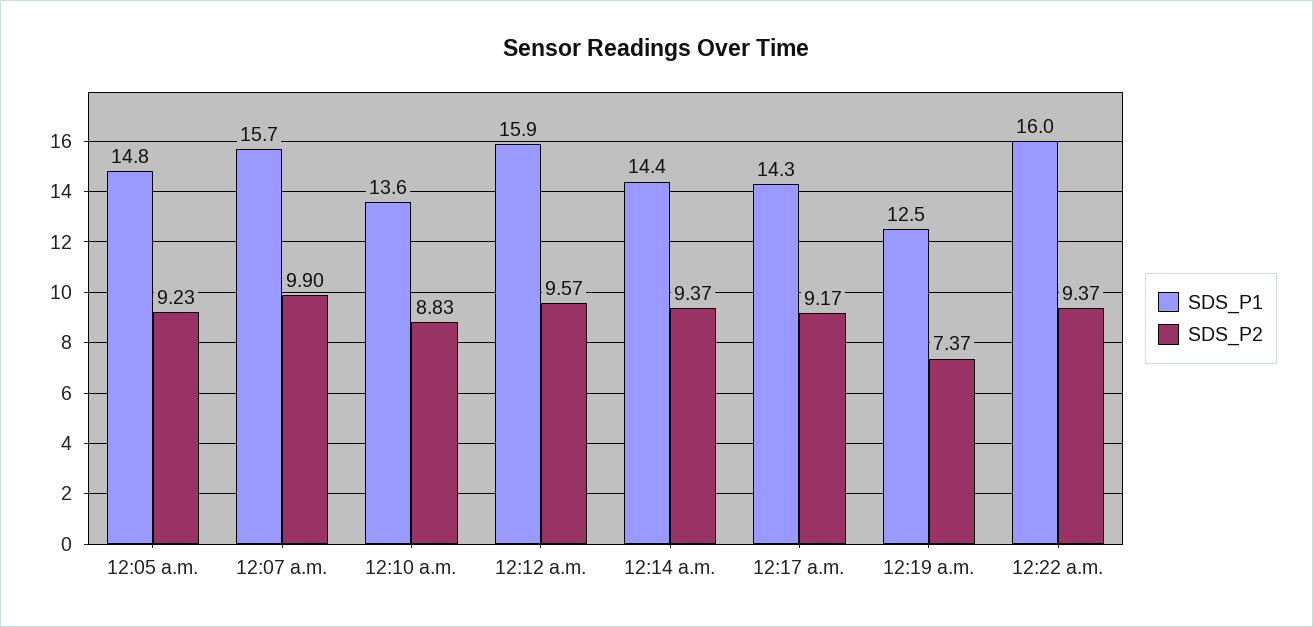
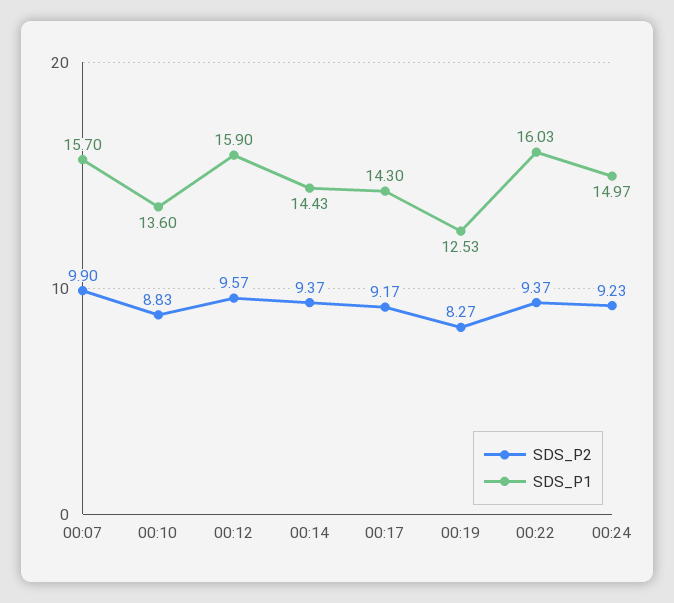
SDS_P1, 12:05 a.m.: 14.8 -> none
SDS_P2, 12:05 a.m.: 9.23 -> none
SDS_P2, 12:19 a.m.: 7.37 -> 8.27
SDS_P2, 00:24: none -> 9.23
SDS_P1, 00:24: none -> 14.97

